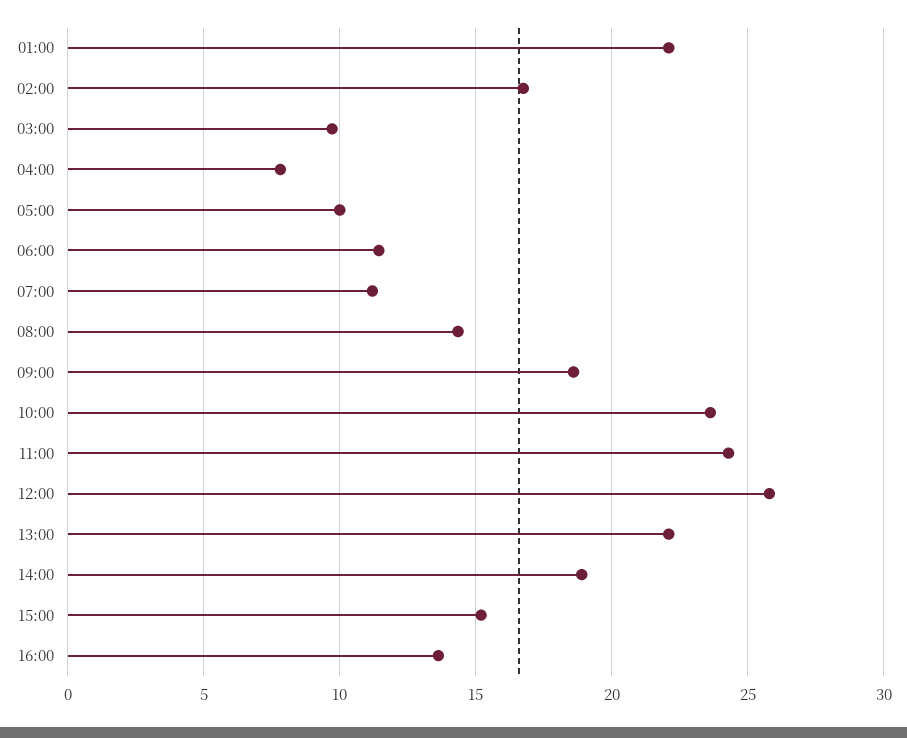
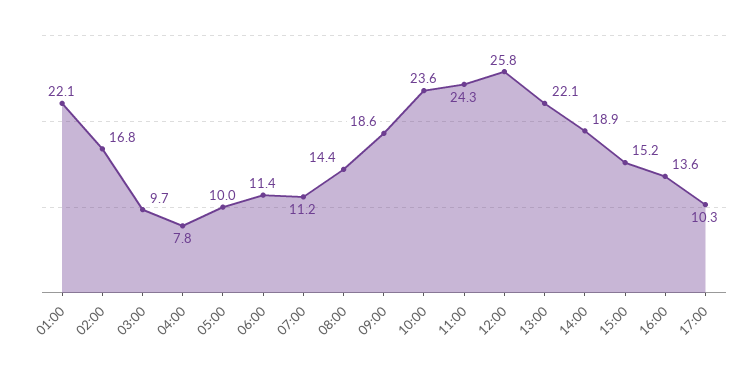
17:00: none -> 10.3

